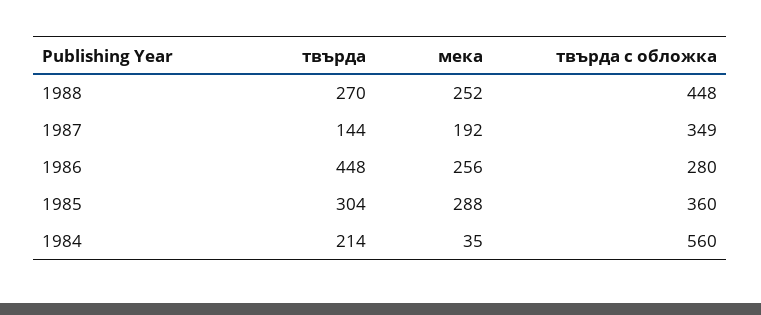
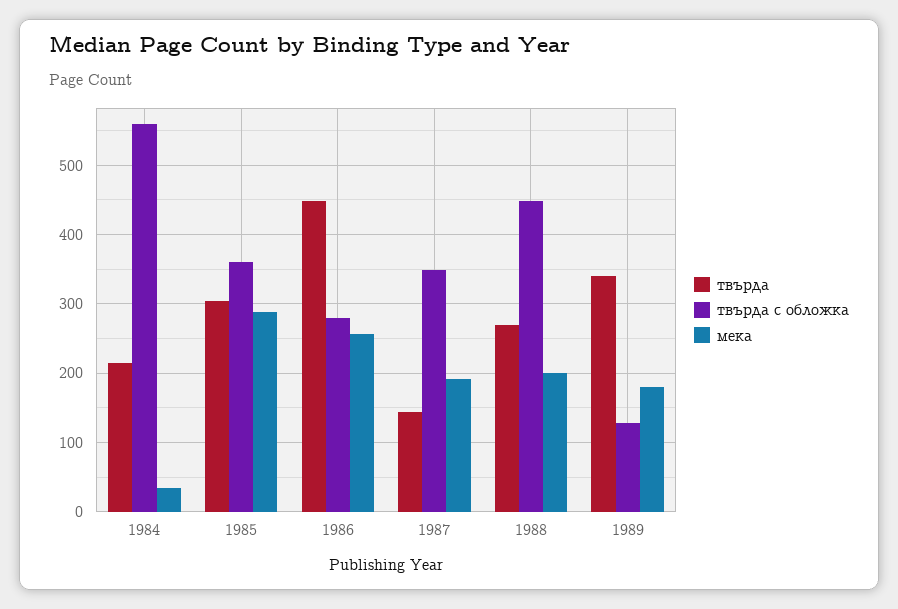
мека, 1988: 252 -> 200
твърда, 1989: none -> 340
твърда с обложка, 1989: none -> 130
мека, 1989: none -> 180

